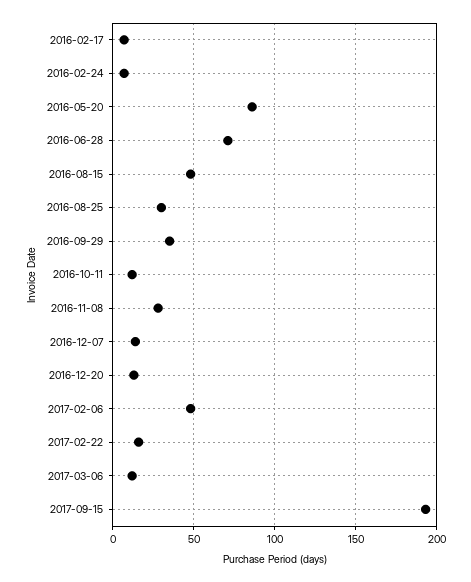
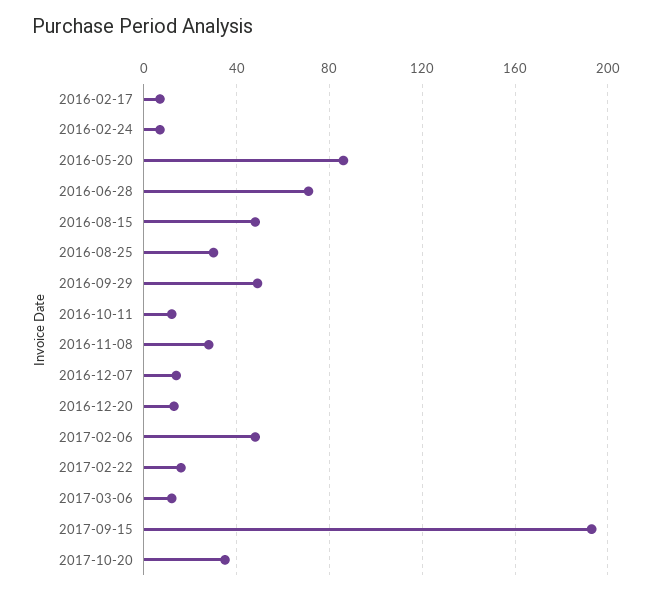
2016-09-29: 35 -> 50
2017-10-20: none -> 35

